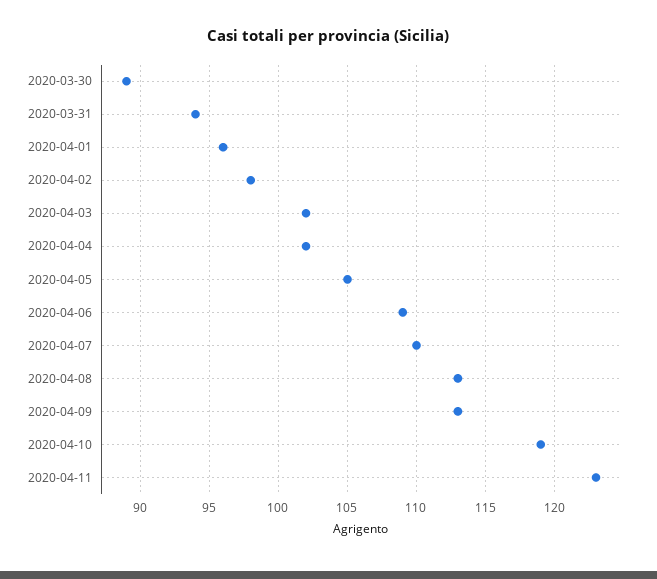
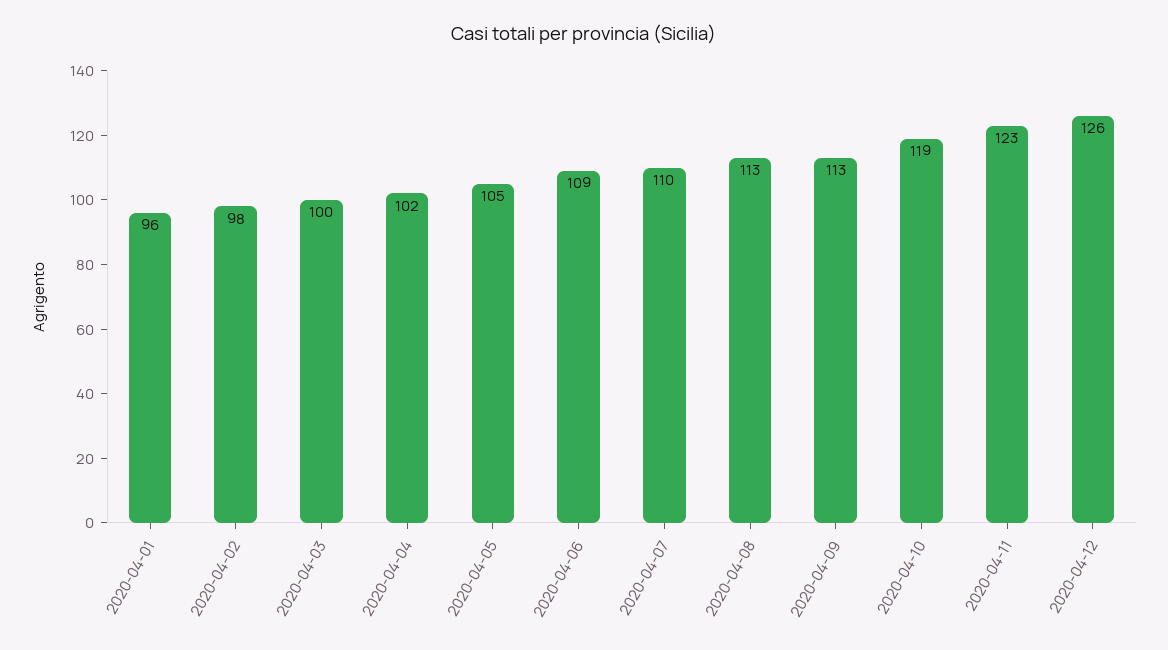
2020-03-30: 89 -> none
2020-03-31: 94 -> none
2020-04-03: 102 -> 100
2020-04-12: none -> 126

